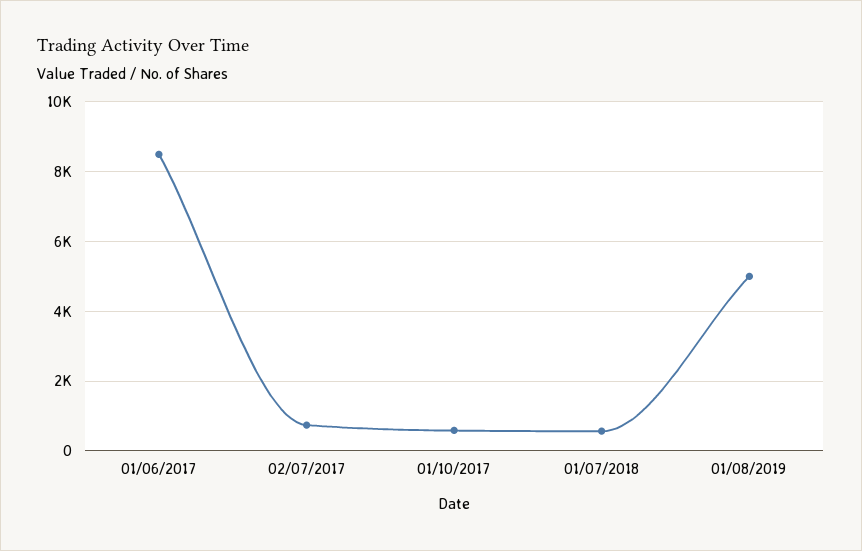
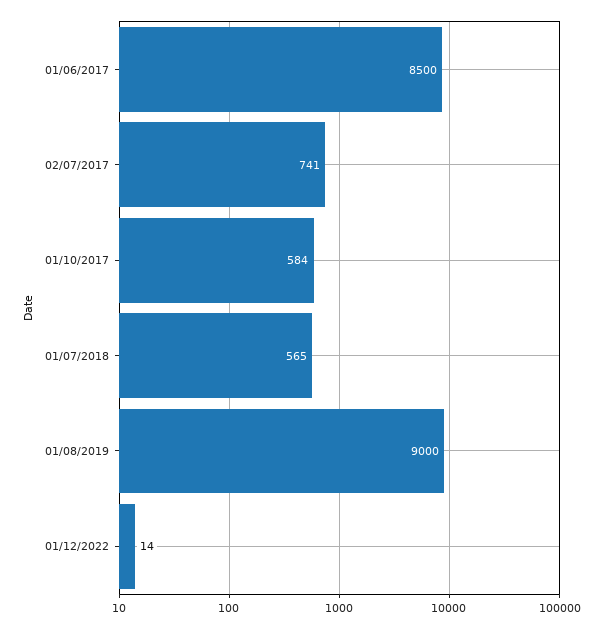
01/08/2019: 5000 -> 9000
01/12/2022: none -> 14

